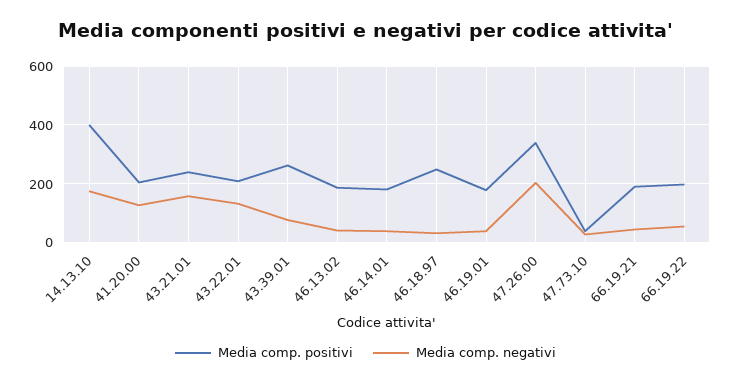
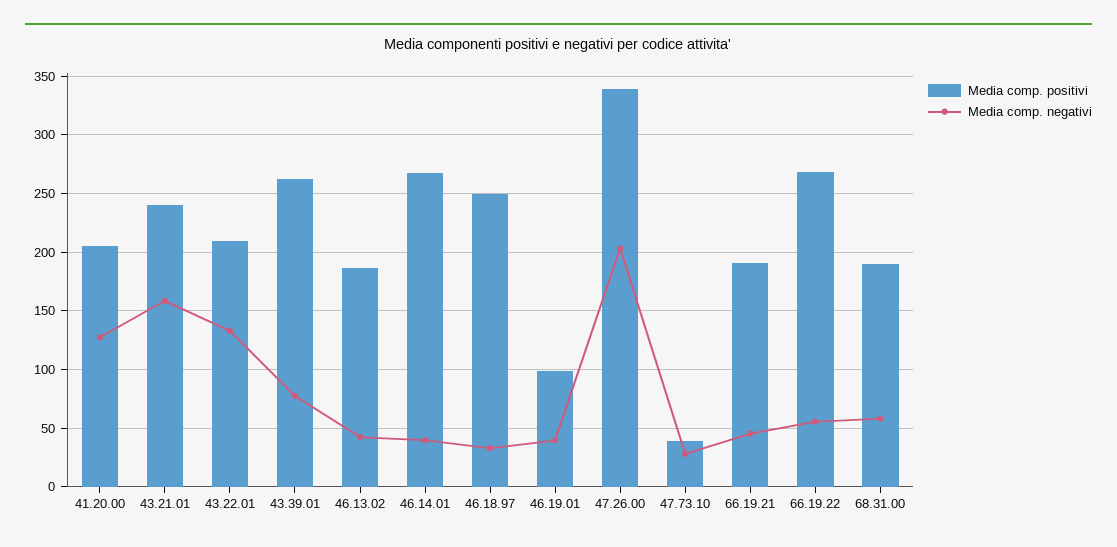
Media comp. positivi, 14.13.10: 400 -> none
Media comp. negativi, 14.13.10: 175 -> none
Media comp. positivi, 46.14.01: 175 -> 270
Media comp. positivi, 46.19.01: 175 -> 100
Media comp. positivi, 66.19.22: 200 -> 270
Media comp. positivi, 68.31.00: none -> 190
Media comp. negativi, 68.31.00: none -> 60

